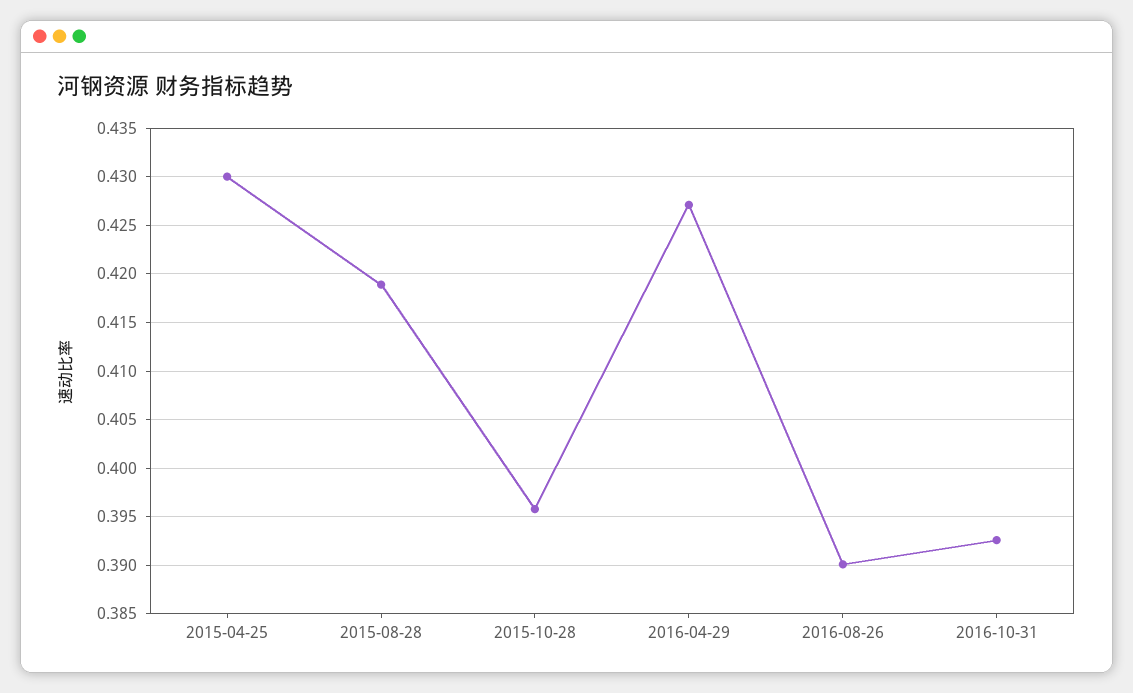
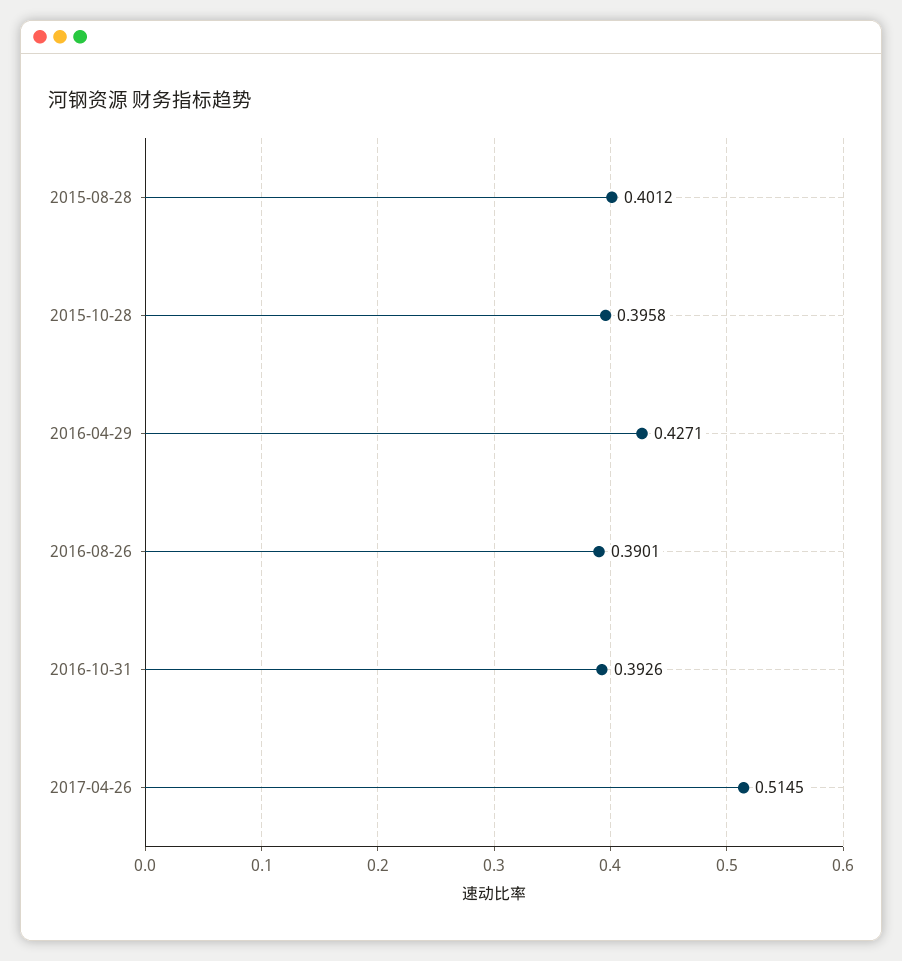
2015-04-25: 0.43 -> none
2015-08-28: 0.419 -> 0.4012
2017-04-26: none -> 0.5145

